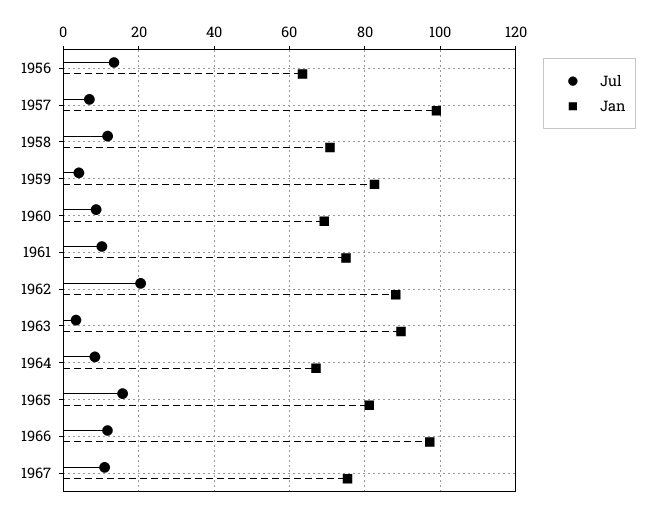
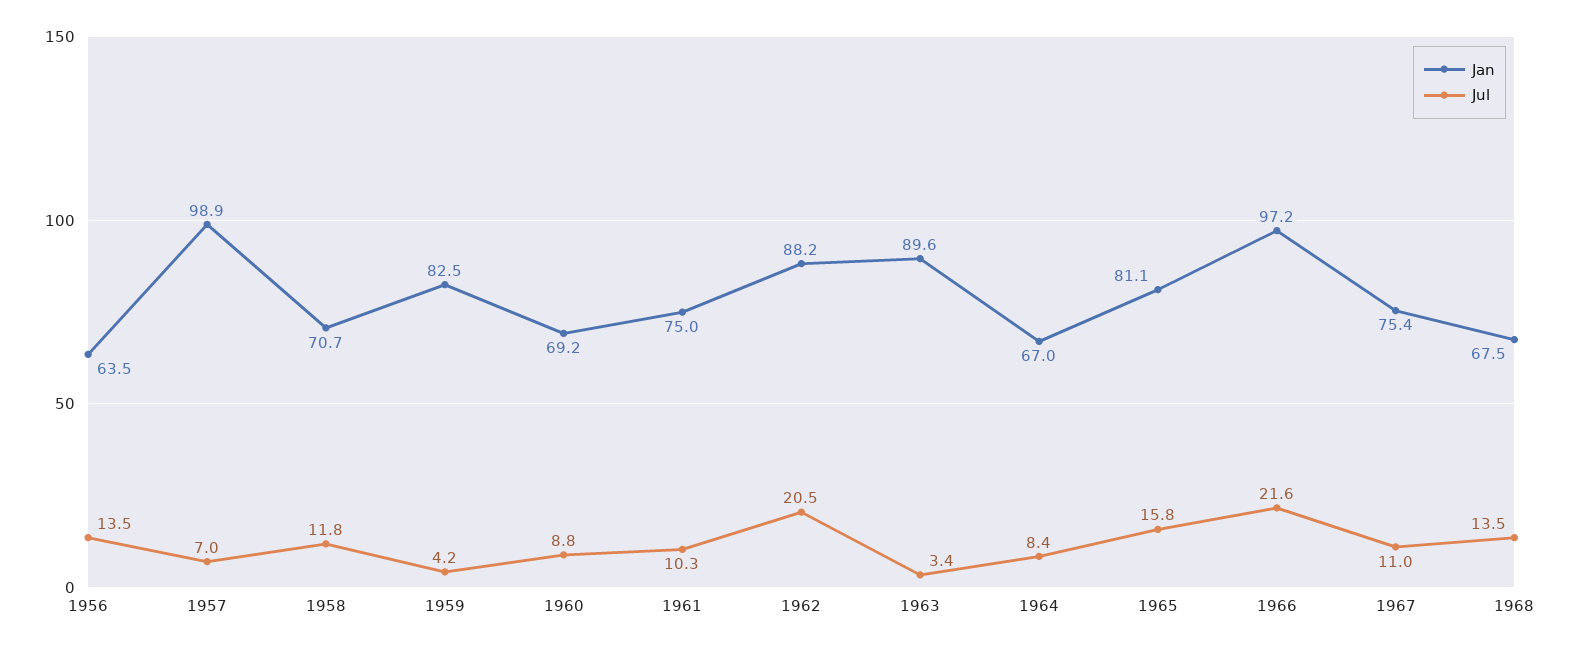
Jul, 1966: 12 -> 21.6
Jan, 1968: none -> 67.5
Jul, 1968: none -> 13.5

